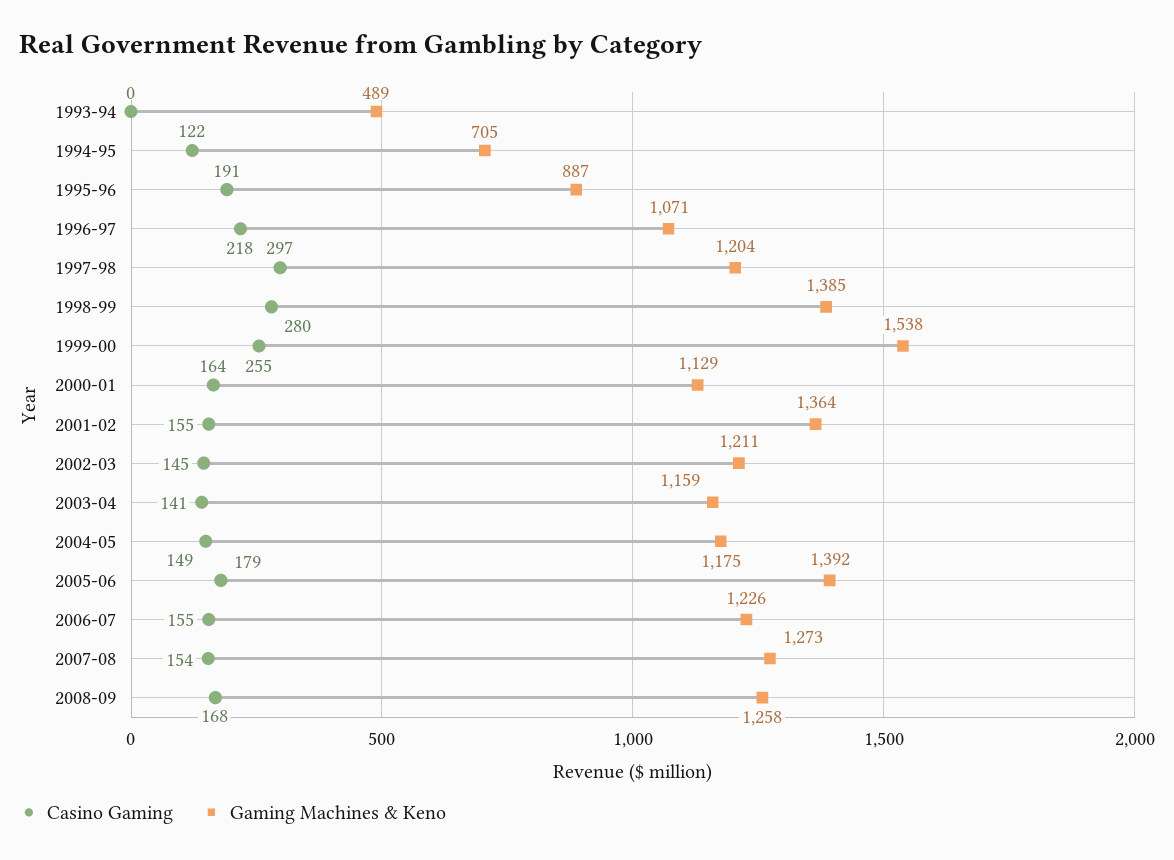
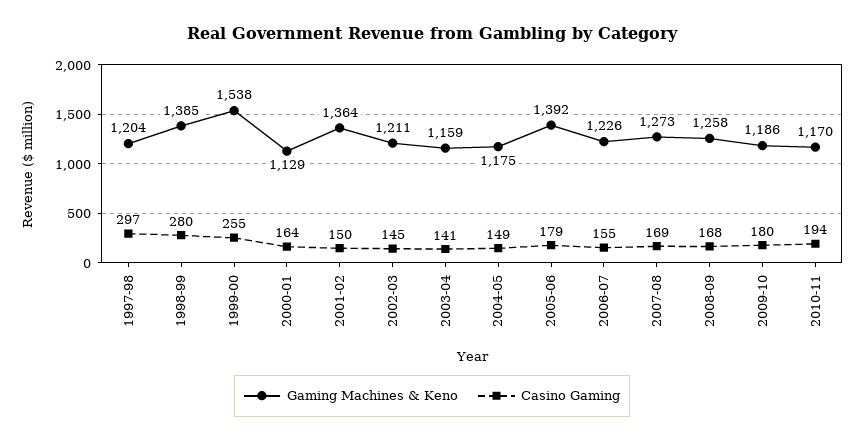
Casino Gaming, 1993-94: 0 -> none
Gaming Machines & Keno, 1993-94: 489 -> none
Casino Gaming, 1994-95: 122 -> none
Gaming Machines & Keno, 1994-95: 705 -> none
Casino Gaming, 1995-96: 191 -> none
Gaming Machines & Keno, 1995-96: 887 -> none
Casino Gaming, 1996-97: 218 -> none
Gaming Machines & Keno, 1996-97: 1071 -> none
Casino Gaming, 2001-02: 155 -> 150
Casino Gaming, 2007-08: 154 -> 169
Gaming Machines & Keno, 2009-10: none -> 1186
Casino Gaming, 2009-10: none -> 180
Gaming Machines & Keno, 2010-11: none -> 1170
Casino Gaming, 2010-11: none -> 194

